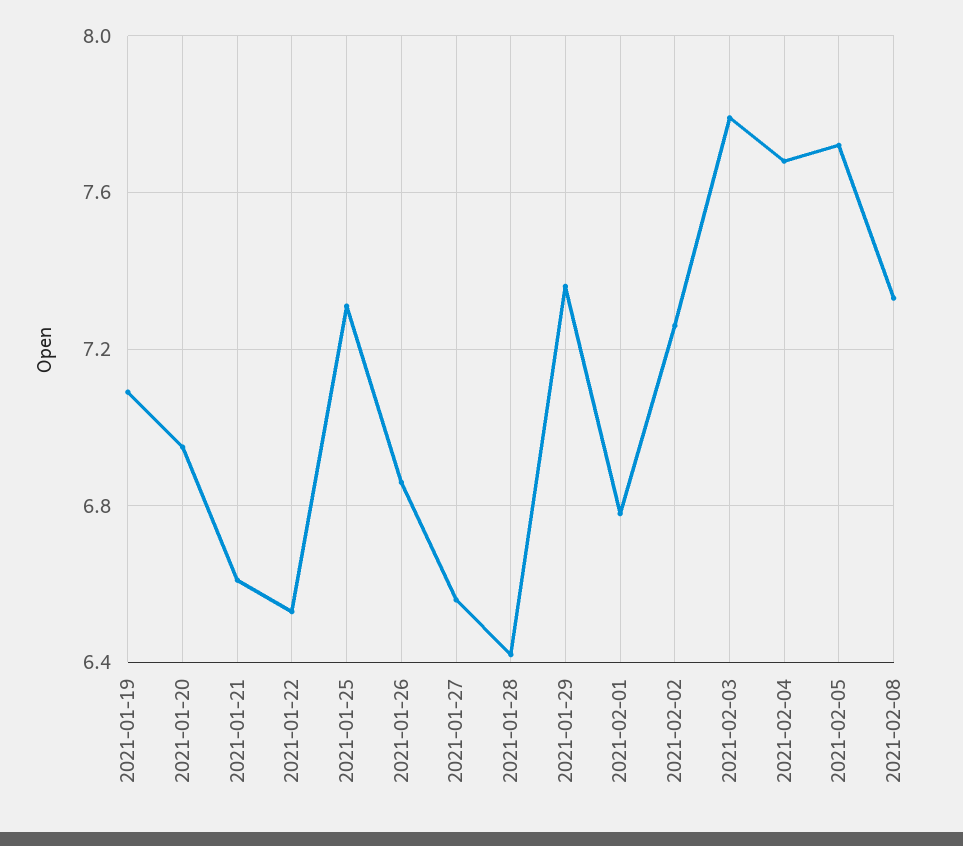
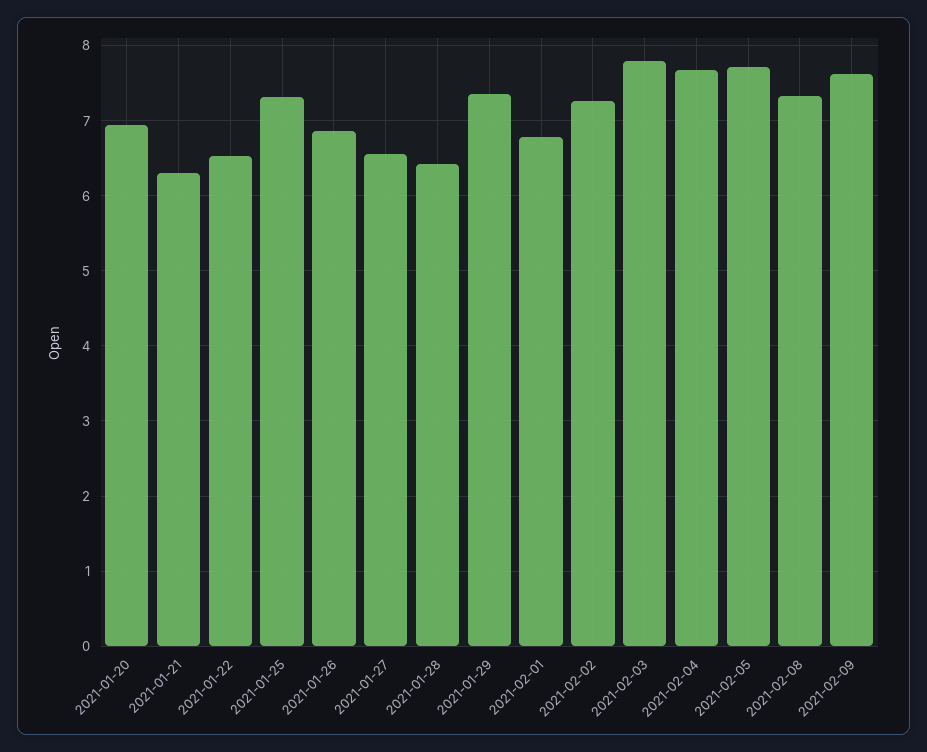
2021-01-19: 7.1 -> none
2021-01-21: 6.6 -> 6.3
2021-02-09: none -> 7.6

